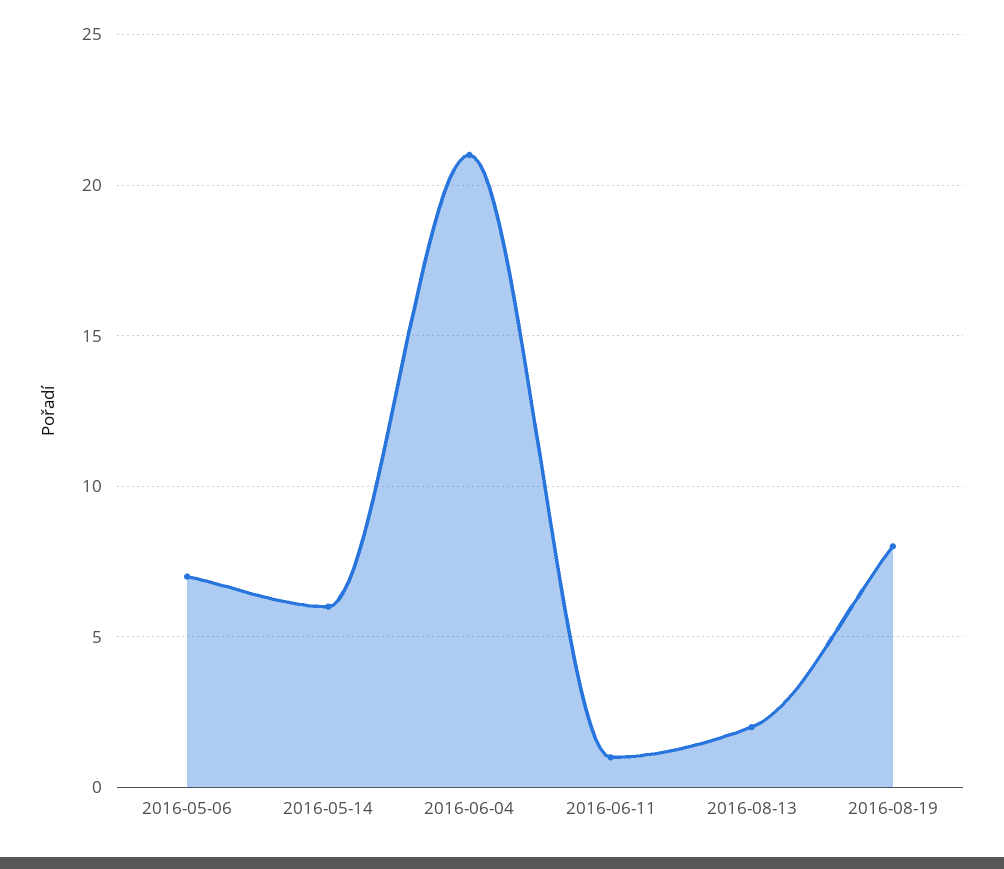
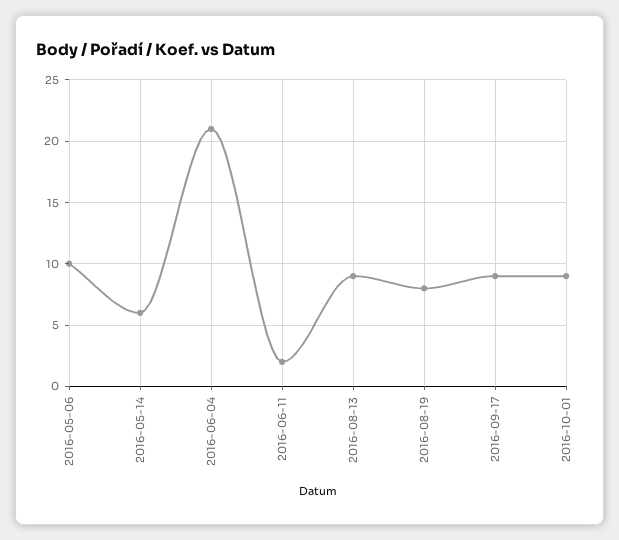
2016-05-06: 7 -> 10
2016-06-11: 1 -> 2
2016-08-13: 2 -> 9
2016-09-17: none -> 9
2016-10-01: none -> 9

